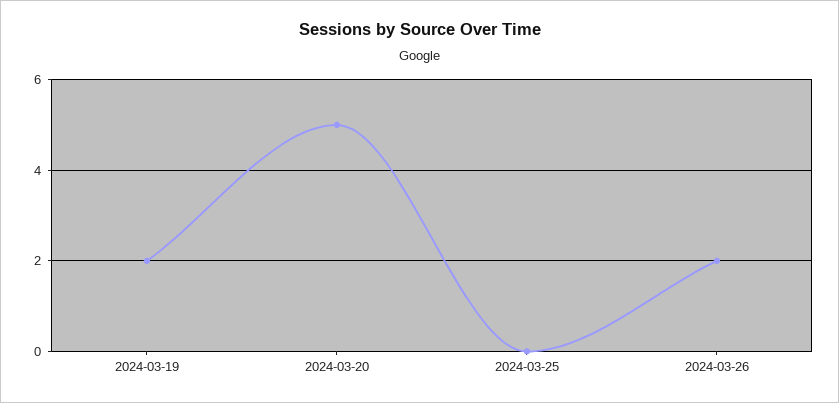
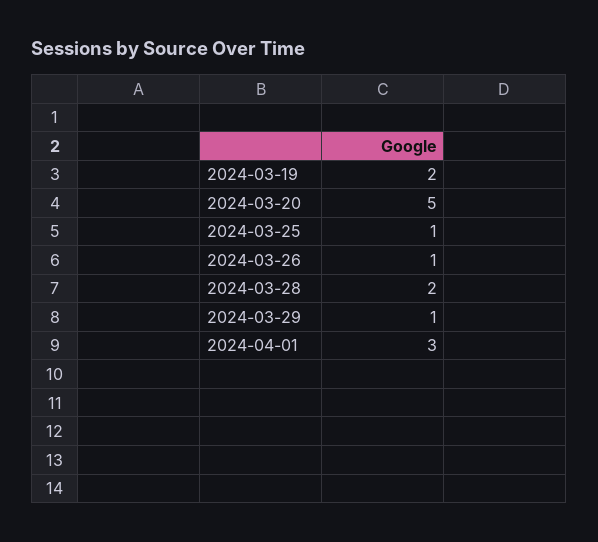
2024-03-25: 0 -> 1
2024-03-26: 2 -> 1
2024-03-28: none -> 2
2024-03-29: none -> 1
2024-04-01: none -> 3

